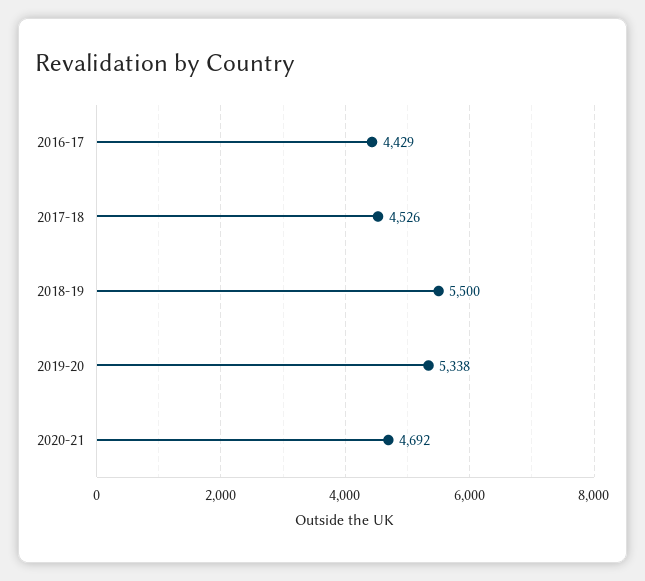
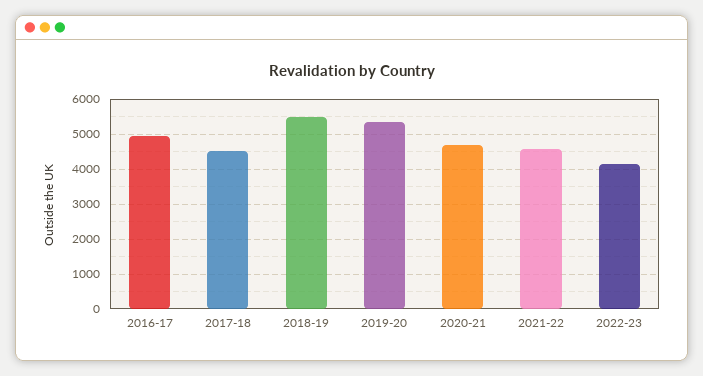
2016-17: 4429 -> 5000
2021-22: none -> 4600
2022-23: none -> 4200

